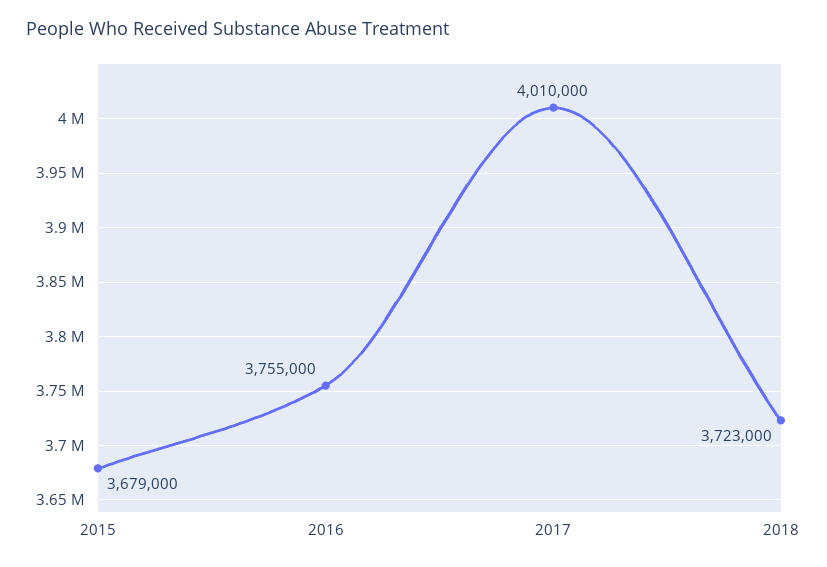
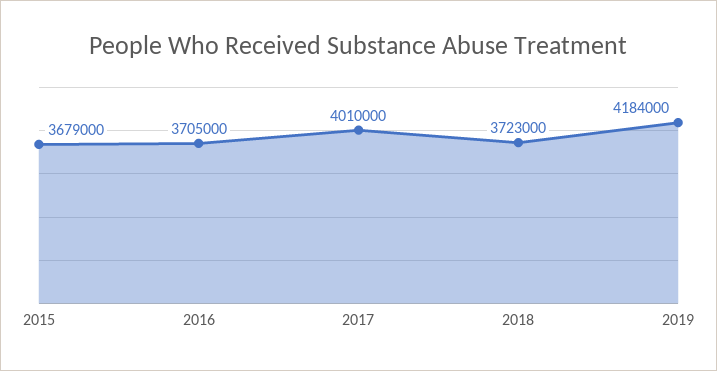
2016: 3755000 -> 3705000
2019: none -> 4184000

